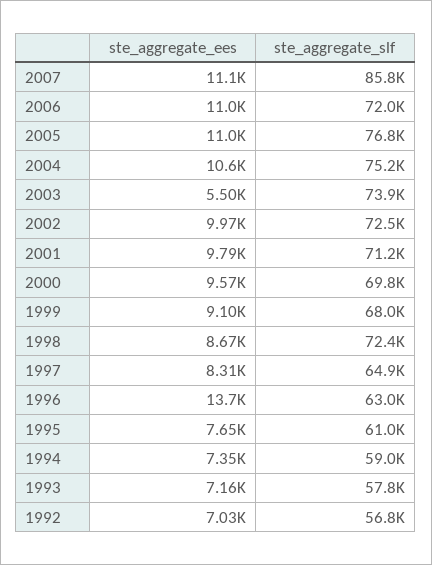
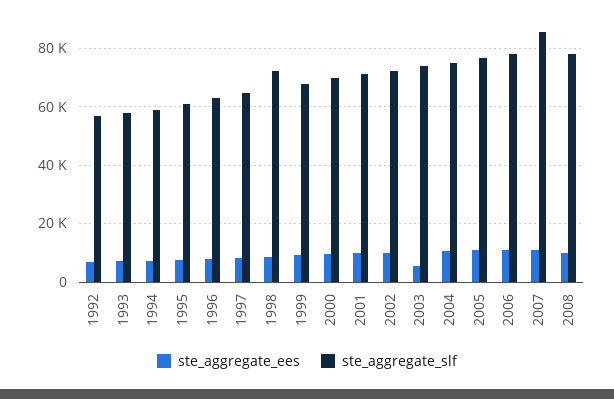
ste_aggregate_slf, 2006: 72000 -> 77500
ste_aggregate_ees, 1996: 13700 -> 7500
ste_aggregate_ees, 2008: none -> 10000
ste_aggregate_slf, 2008: none -> 77500

